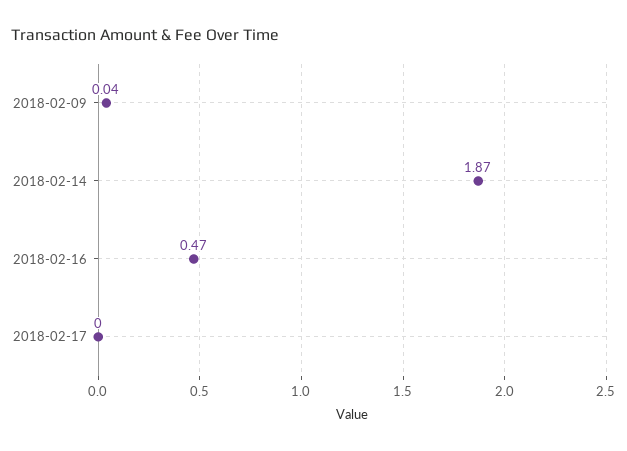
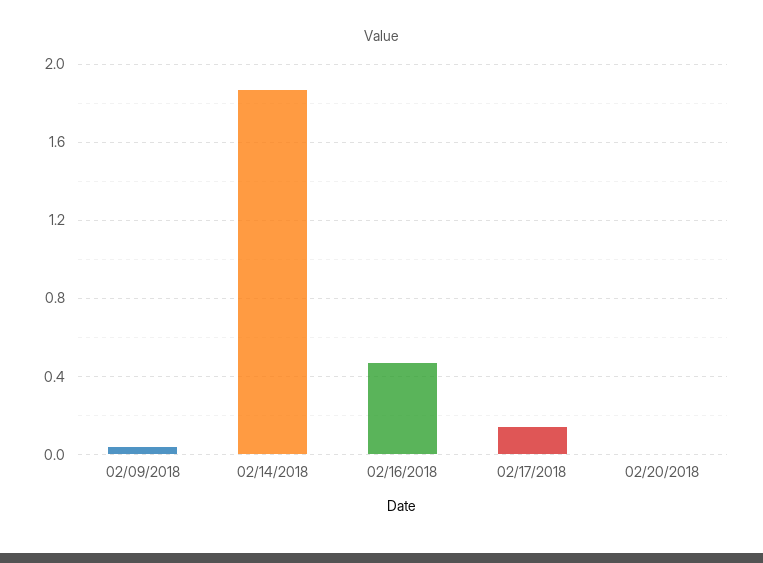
2018-02-17: 0 -> 0.15
02/20/2018: none -> 0

